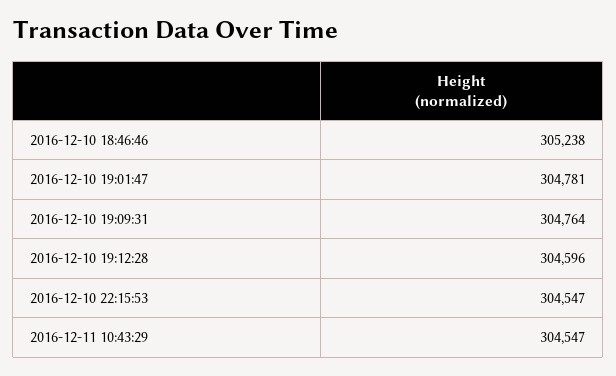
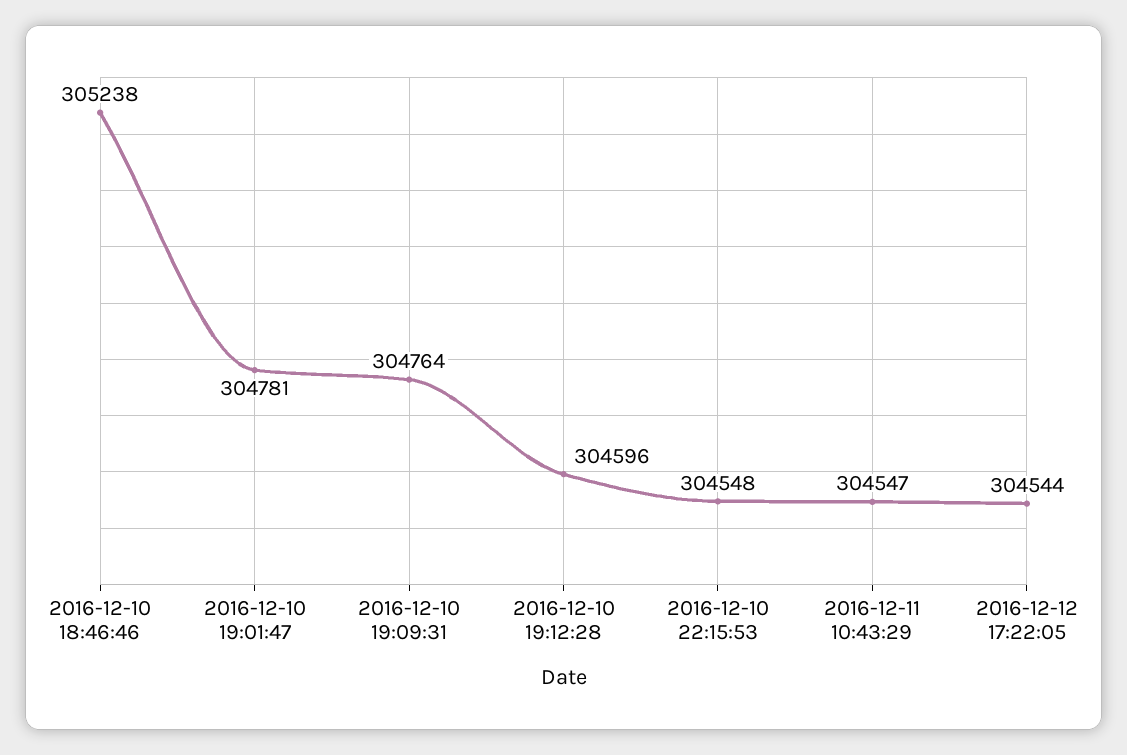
2016-12-10 22:15:53: 304547 -> 304548
2016-12-12 17:22:05: none -> 304544

